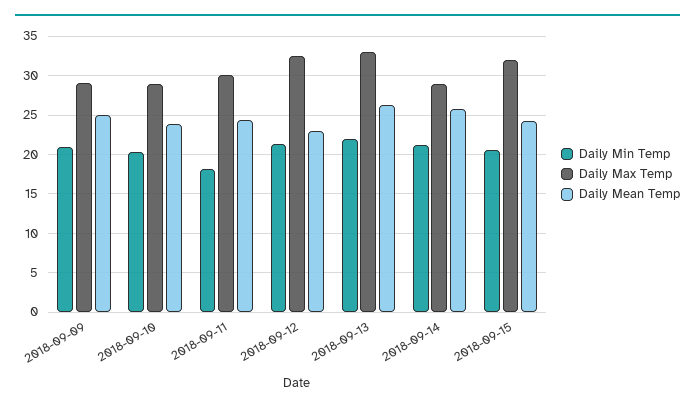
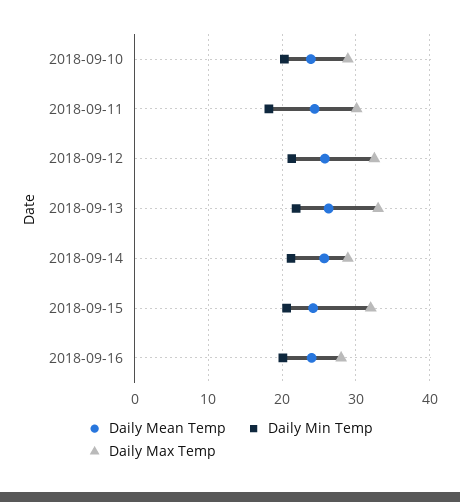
Daily Min Temp, 2018-09-09: 21 -> none
Daily Max Temp, 2018-09-09: 29 -> none
Daily Mean Temp, 2018-09-09: 25 -> none
Daily Mean Temp, 2018-09-12: 23 -> 26
Daily Mean Temp, 2018-09-16: none -> 24
Daily Min Temp, 2018-09-16: none -> 20
Daily Max Temp, 2018-09-16: none -> 28

